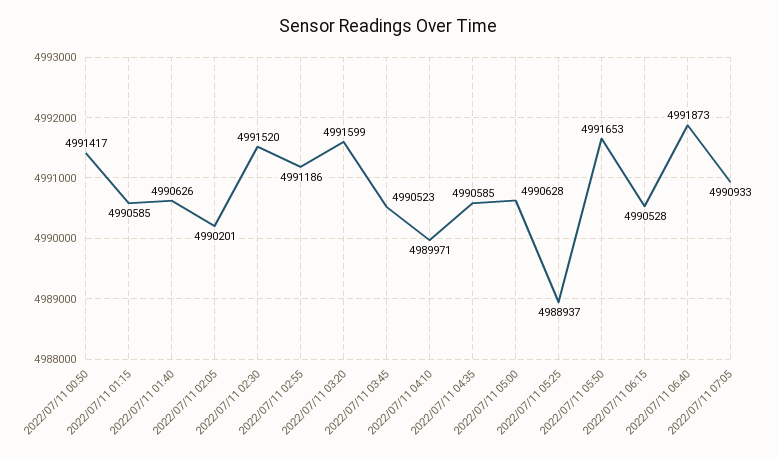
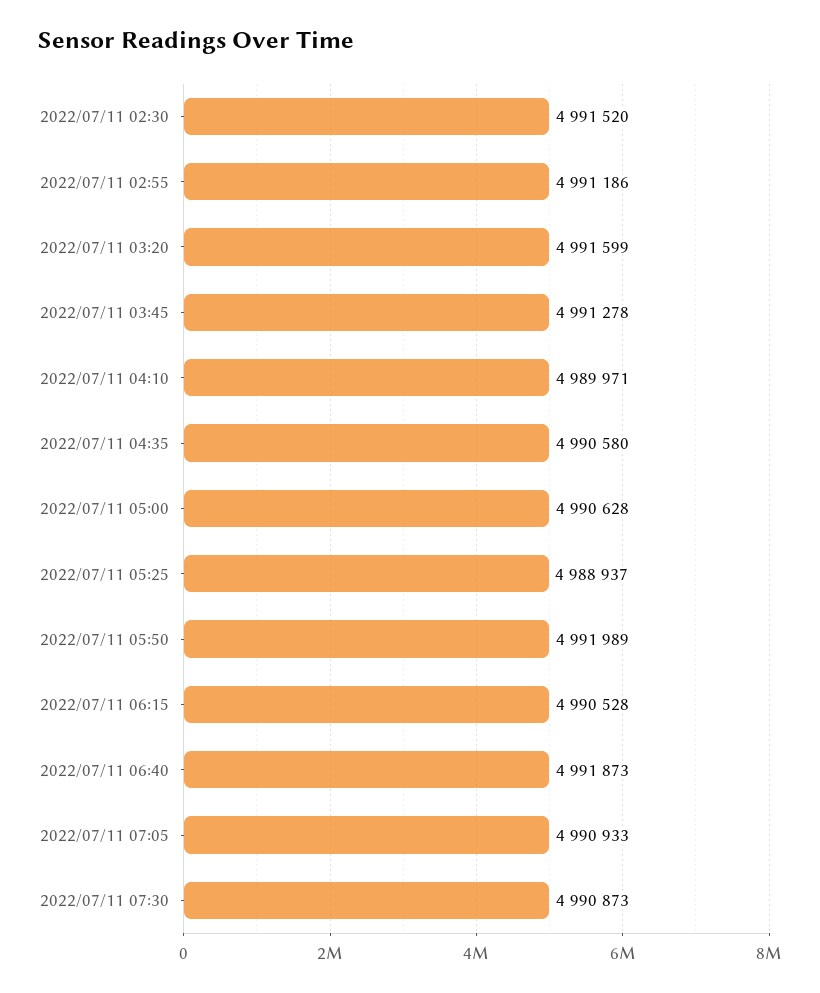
2022/07/11 00:50: 4991417 -> none
2022/07/11 01:15: 4990585 -> none
2022/07/11 01:40: 4990626 -> none
2022/07/11 02:05: 4990201 -> none
2022/07/11 03:45: 4990523 -> 4991278
2022/07/11 04:35: 4990585 -> 4990580
2022/07/11 05:50: 4991653 -> 4991989
2022/07/11 07:30: none -> 4990873

